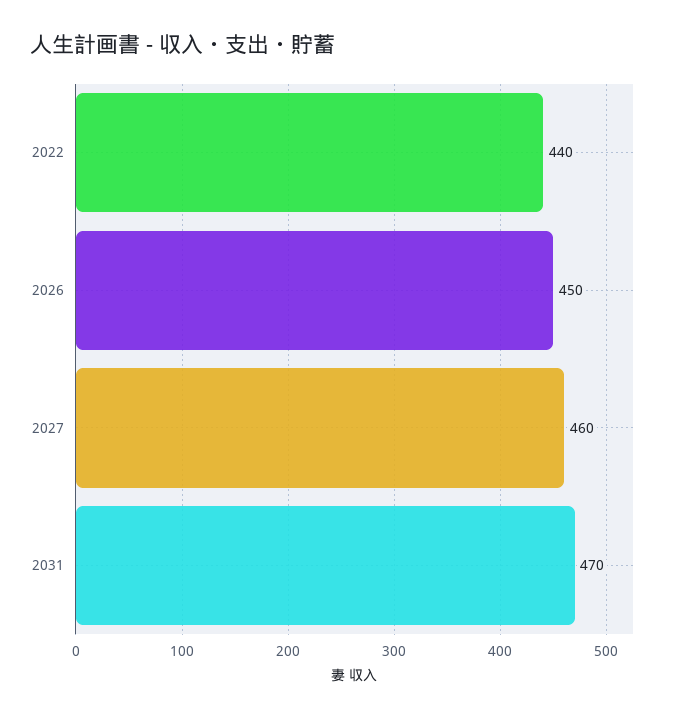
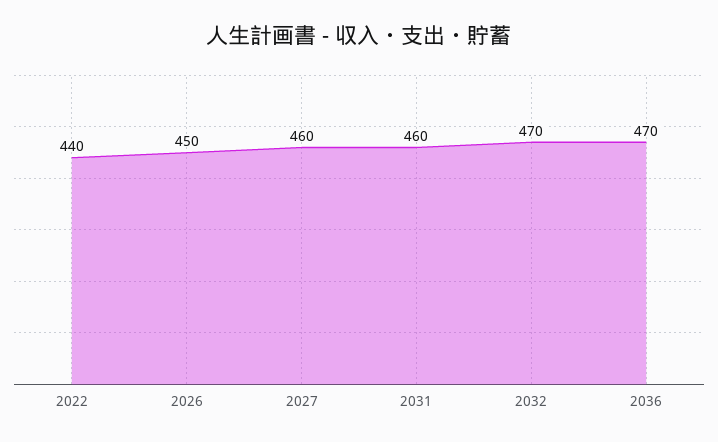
2031: 470 -> 460
2032: none -> 470
2036: none -> 470

